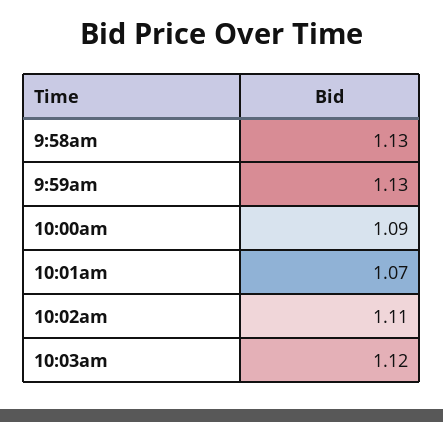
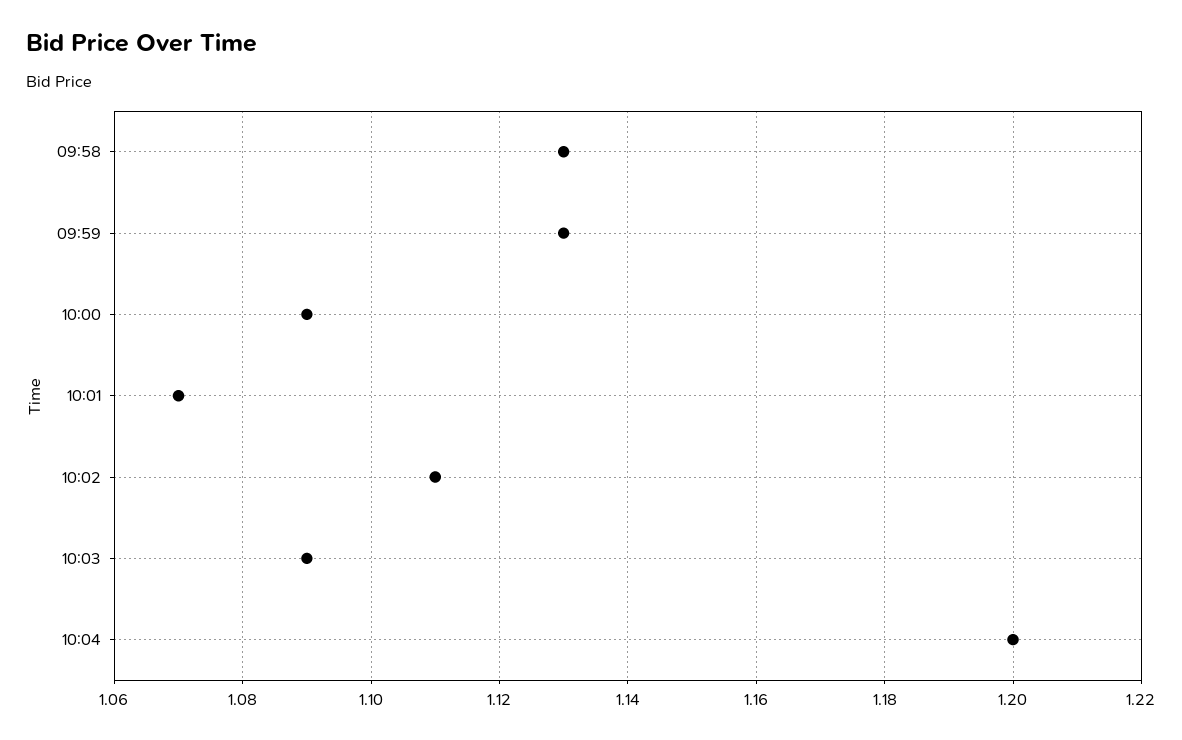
10:03am: 1.12 -> 1.09
10:04: none -> 1.2

